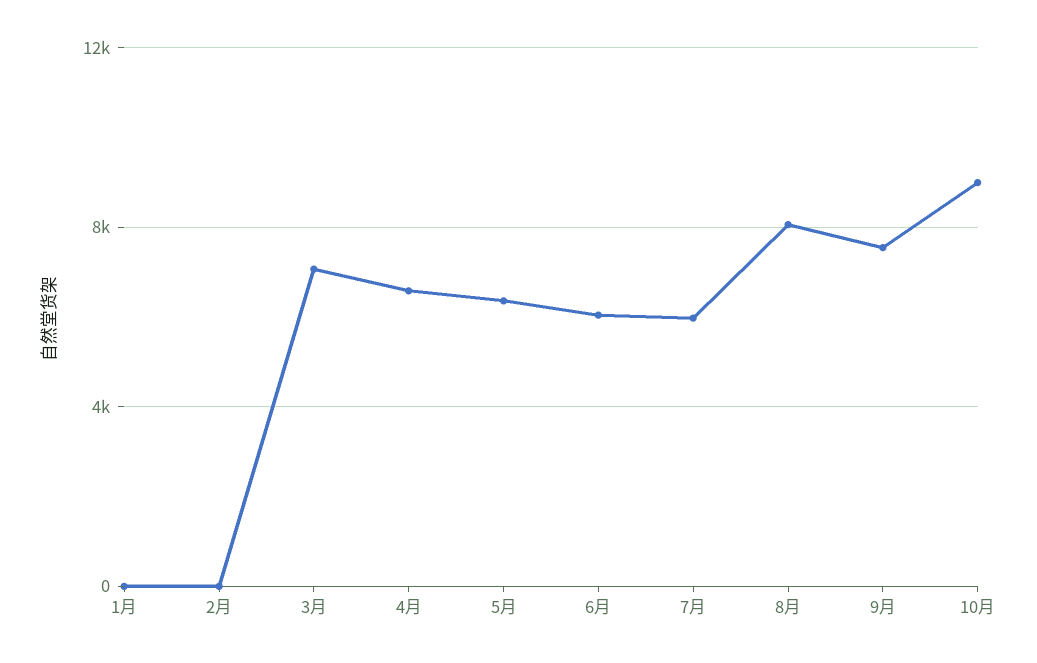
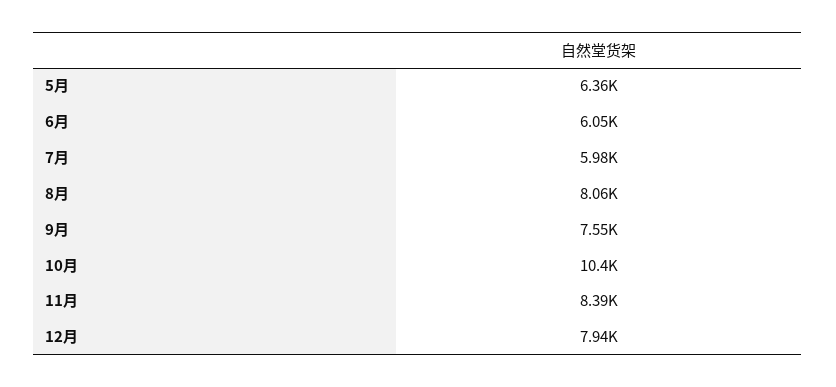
1月: 0 -> none
2月: 0 -> none
3月: 7000 -> none
4月: 6500 -> none
10月: 9000 -> 10400
11月: none -> 8390
12月: none -> 7940

